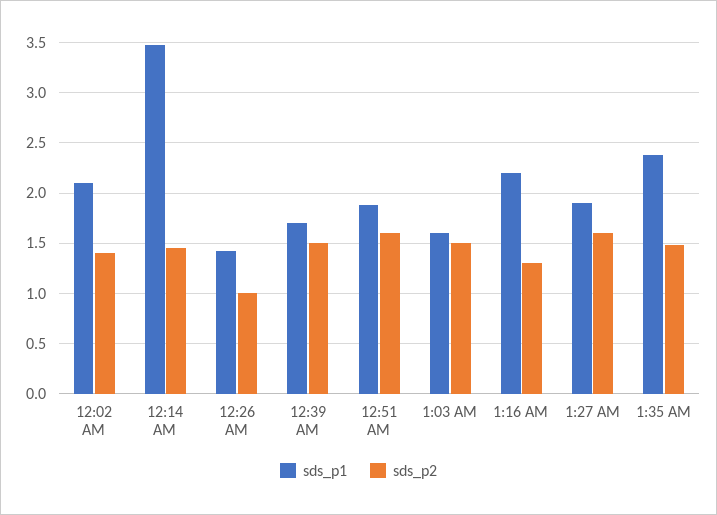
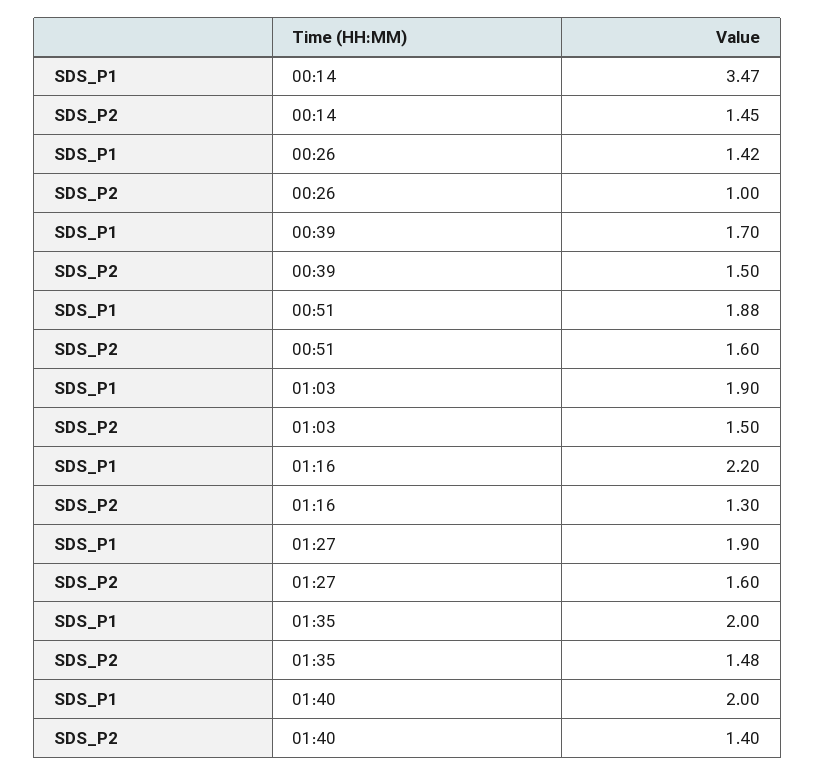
sds_p1, 12:02 AM: 2.1 -> none
sds_p2, 12:02 AM: 1.4 -> none
sds_p1, 1:03 AM: 1.6 -> 1.9
sds_p1, 1:35 AM: 2.4 -> 2
sds_p1, 01:40: none -> 2
sds_p2, 01:40: none -> 1.4

